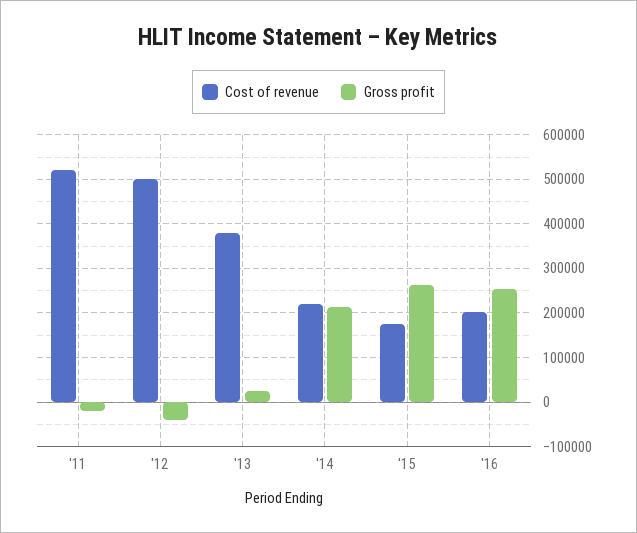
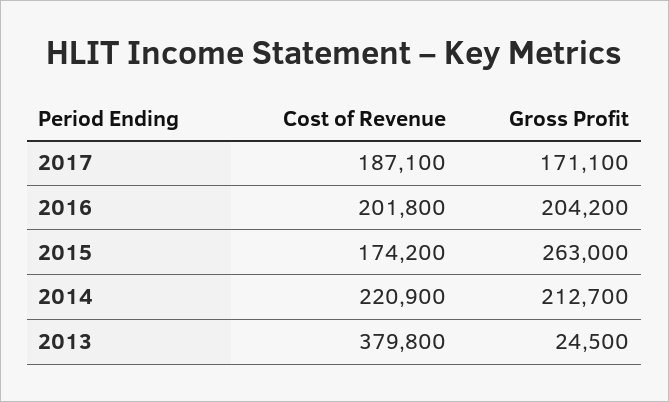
Cost of revenue, '11: 520000 -> none
Gross profit, '11: -20000 -> none
Cost of revenue, '12: 500000 -> none
Gross profit, '12: -40000 -> none
Gross profit, '16: 260000 -> 204200
Cost of revenue, 2017: none -> 187100
Gross profit, 2017: none -> 171100

